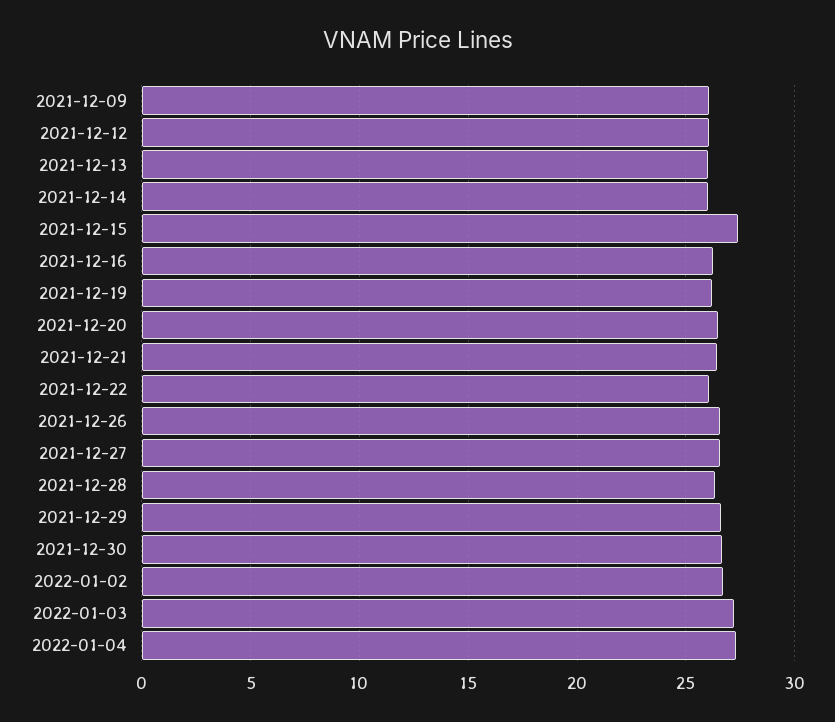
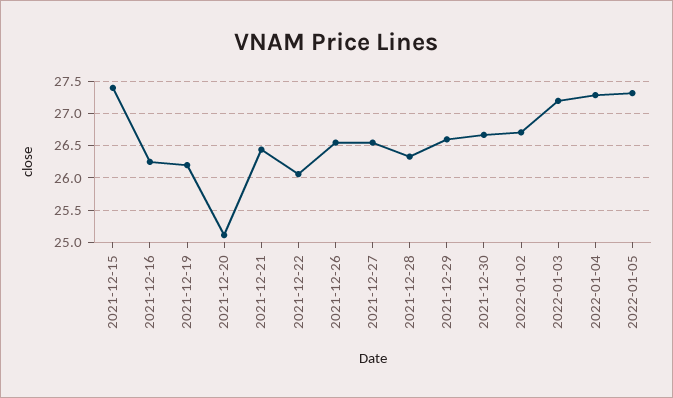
2021-12-09: 26 -> none
2021-12-12: 26 -> none
2021-12-13: 26 -> none
2021-12-14: 26 -> none
2021-12-20: 26.5 -> 25.1
2022-01-05: none -> 27.3

